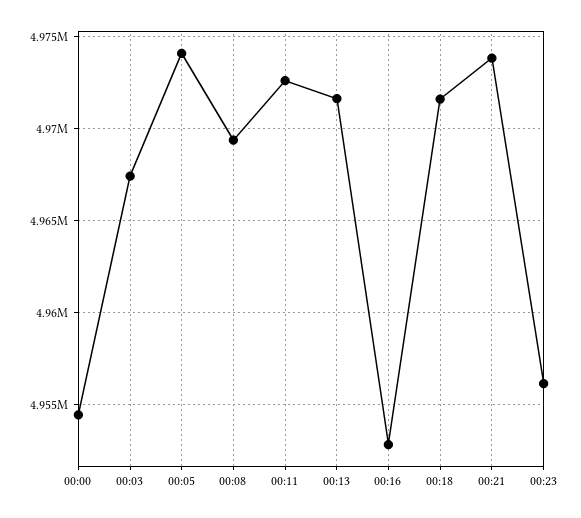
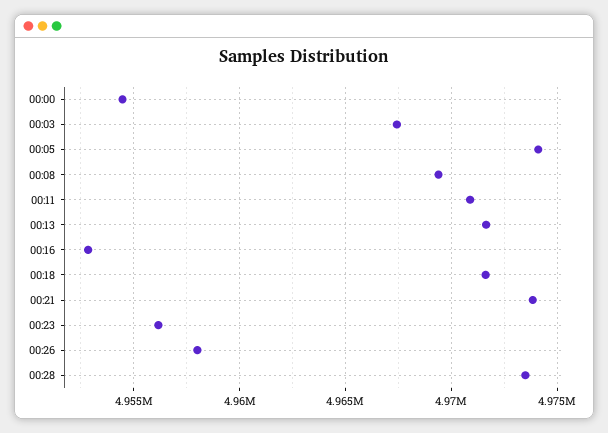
00:11: 4972500 -> 4971000
00:26: none -> 4958000
00:28: none -> 4973500

